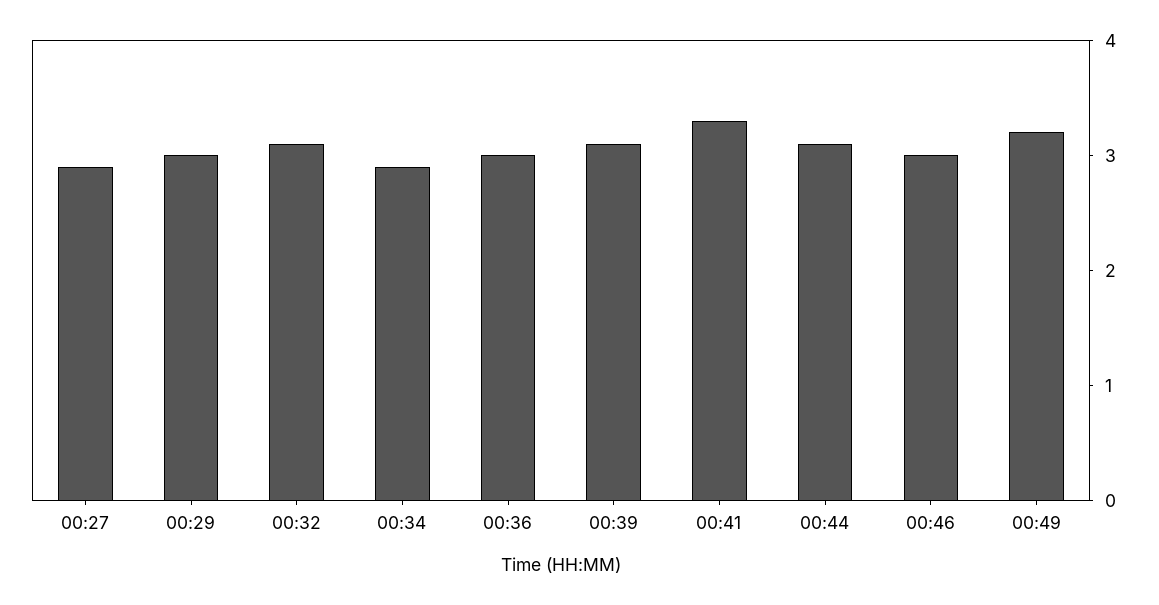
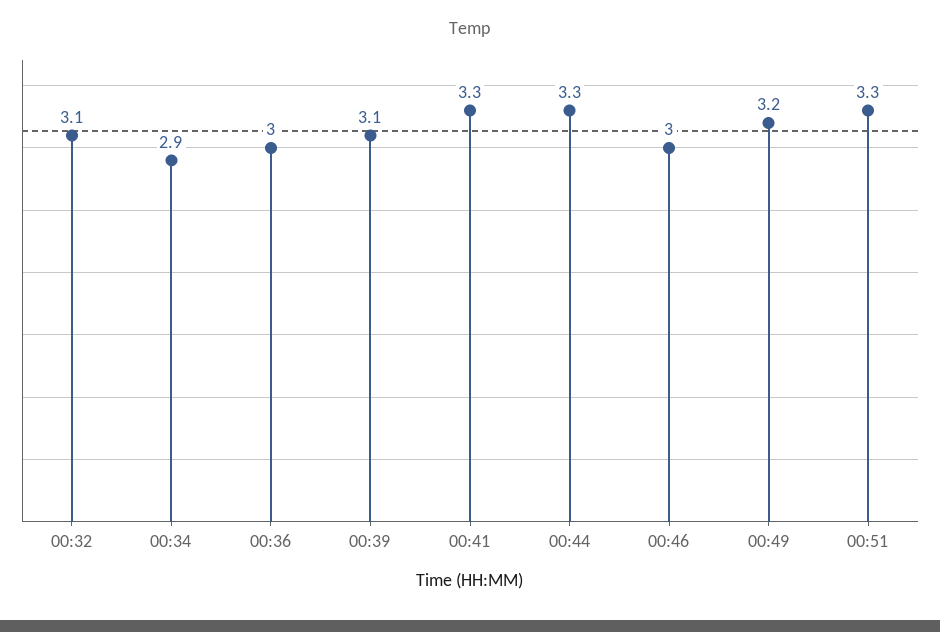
00:27: 2.9 -> none
00:29: 3 -> none
00:44: 3.1 -> 3.3
00:51: none -> 3.3

